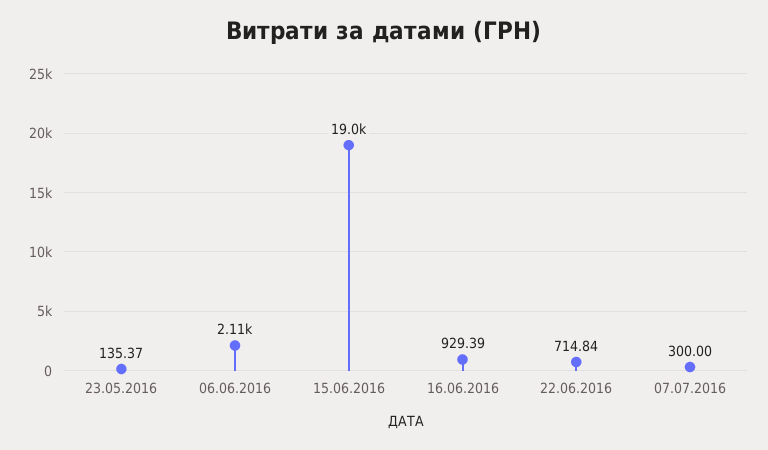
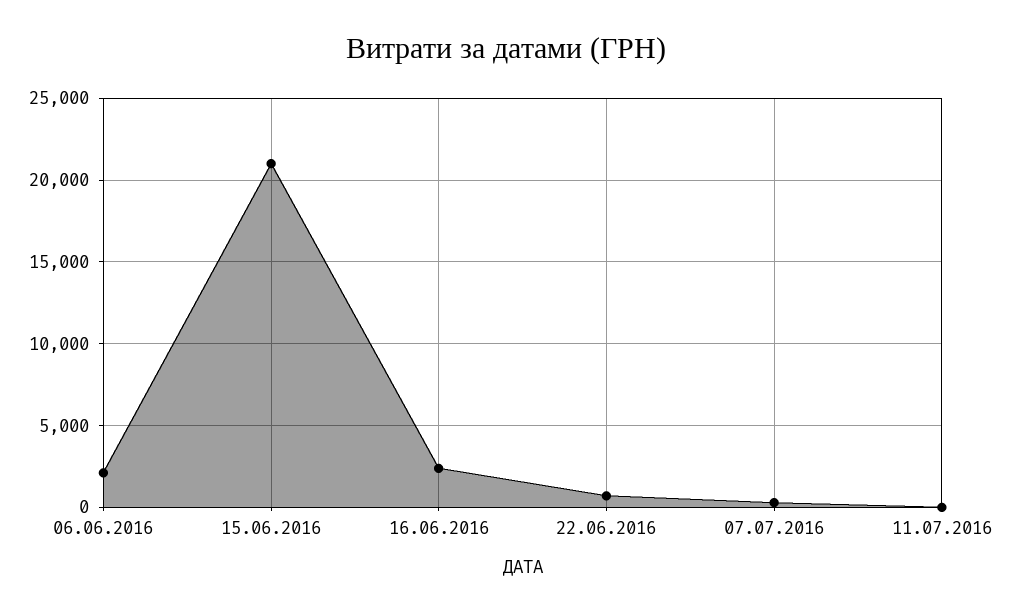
23.05.2016: 135.37 -> none
15.06.2016: 19000 -> 21000
16.06.2016: 929.39 -> 2500
11.07.2016: none -> 0

